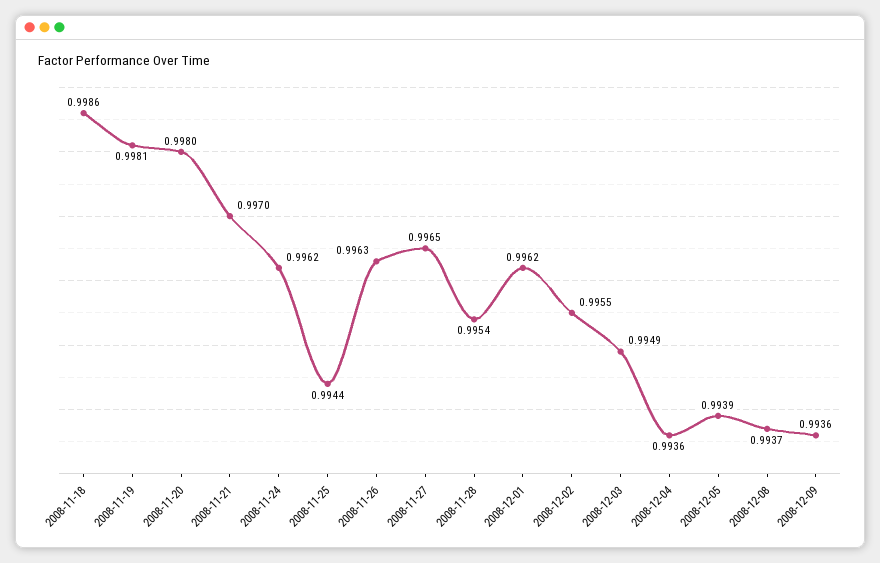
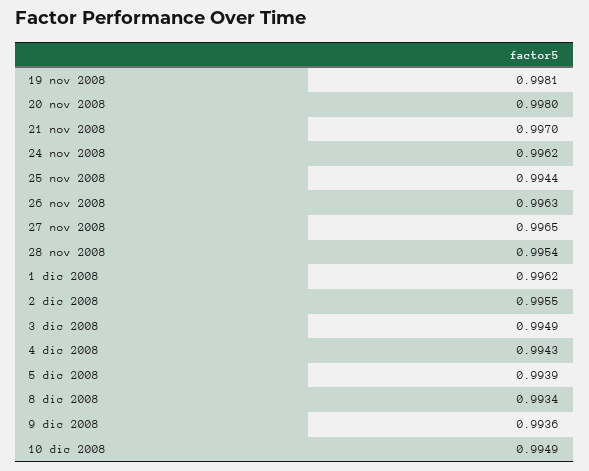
2008-11-18: 0.9986 -> none
2008-12-04: 0.9936 -> 0.9943
2008-12-08: 0.9937 -> 0.9934
10 dic 2008: none -> 0.9949

